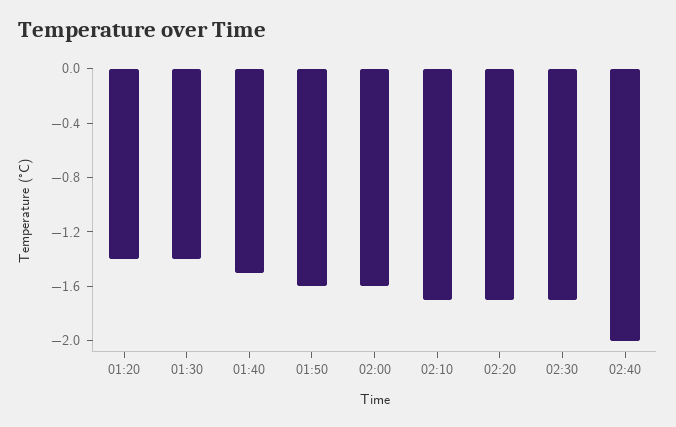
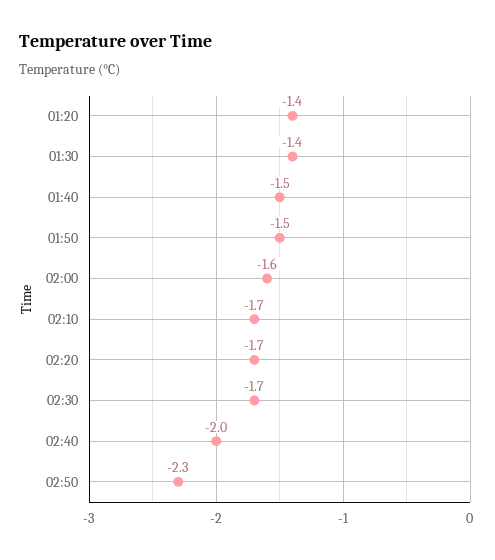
01:50: -1.6 -> -1.5
02:50: none -> -2.3

